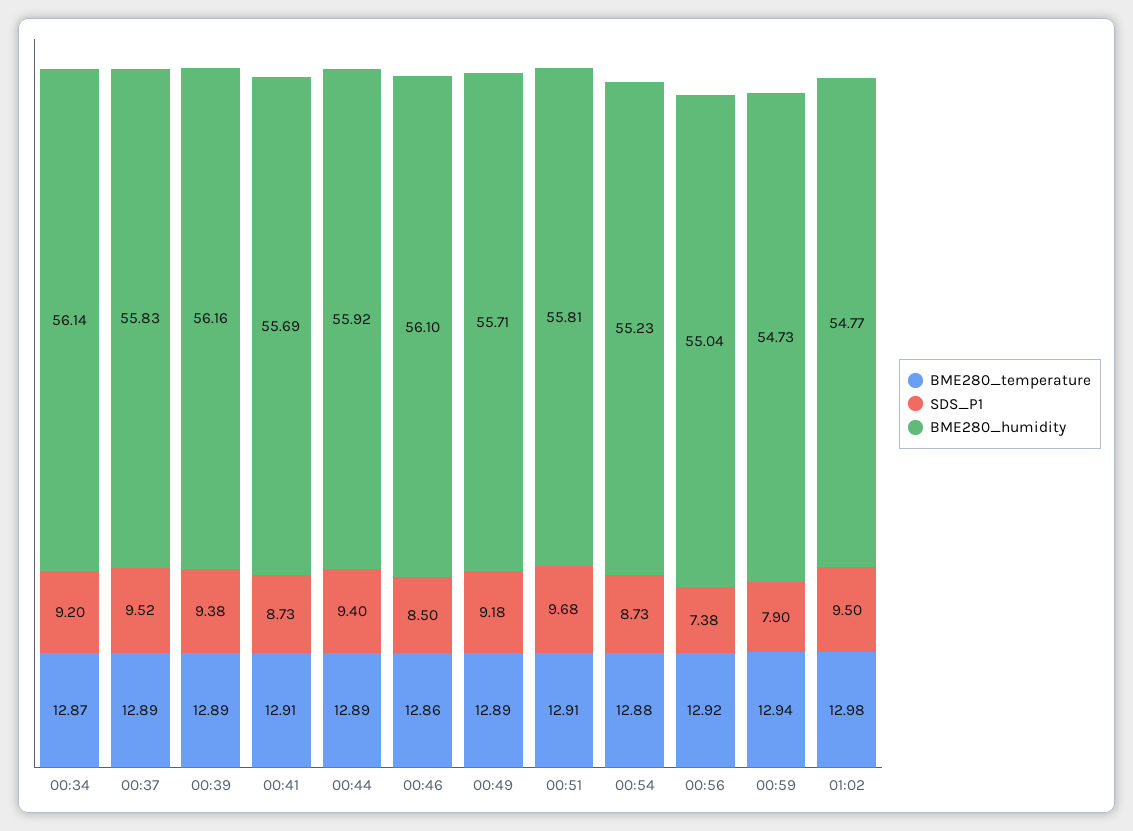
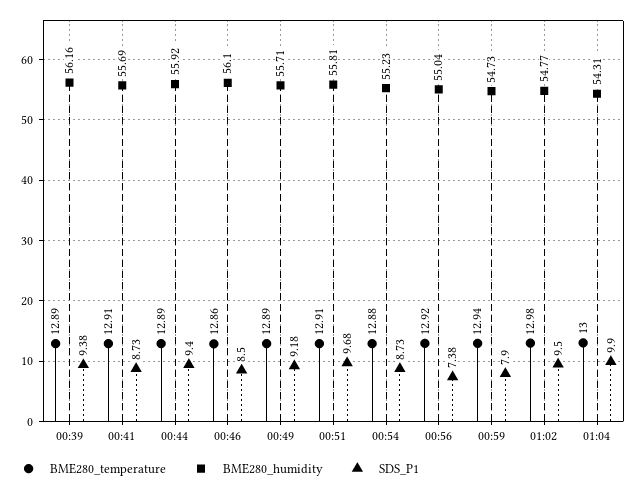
BME280_temperature, 00:34: 12.87 -> none
SDS_P1, 00:34: 9.2 -> none
BME280_humidity, 00:34: 56.14 -> none
BME280_temperature, 00:37: 12.89 -> none
SDS_P1, 00:37: 9.52 -> none
BME280_humidity, 00:37: 55.83 -> none
BME280_temperature, 01:04: none -> 13
BME280_humidity, 01:04: none -> 54.31
SDS_P1, 01:04: none -> 9.9

